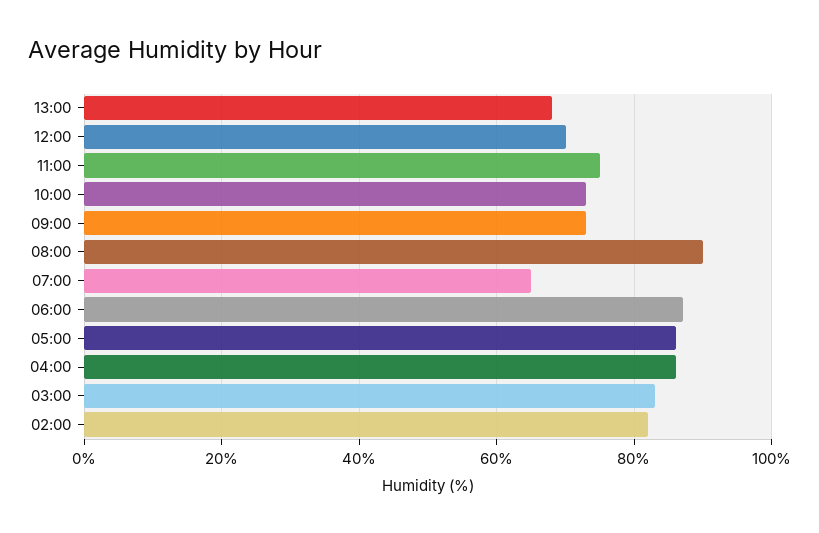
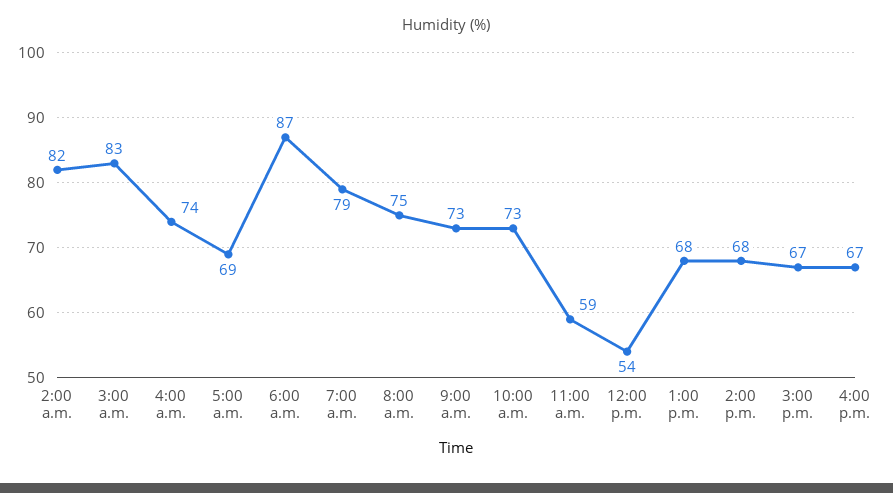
12:00: 70 -> 54
11:00: 75 -> 59
08:00: 90 -> 75
07:00: 65 -> 79
05:00: 85 -> 69
04:00: 85 -> 74
2:00 p.m.: none -> 68
3:00 p.m.: none -> 67
4:00 p.m.: none -> 67

